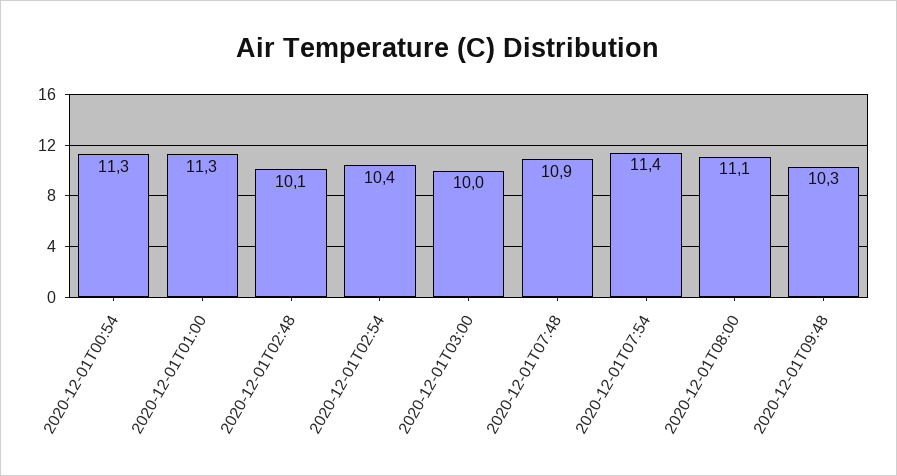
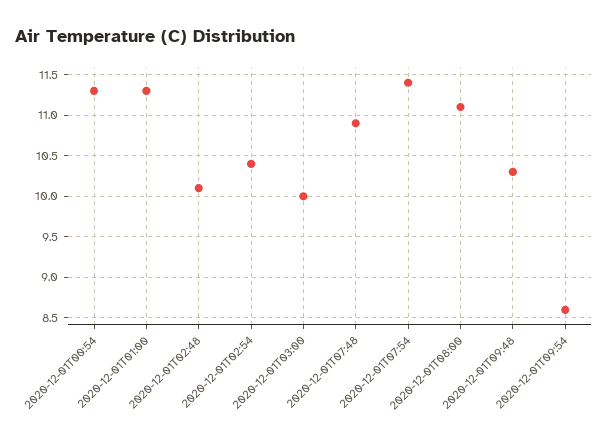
2020-12-01T09:54: none -> 8.6

